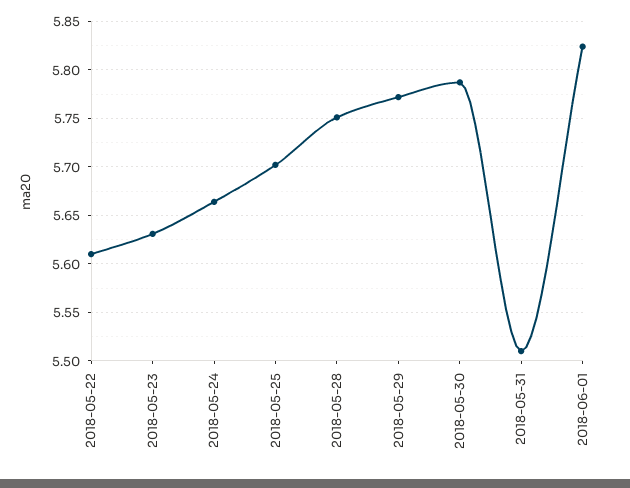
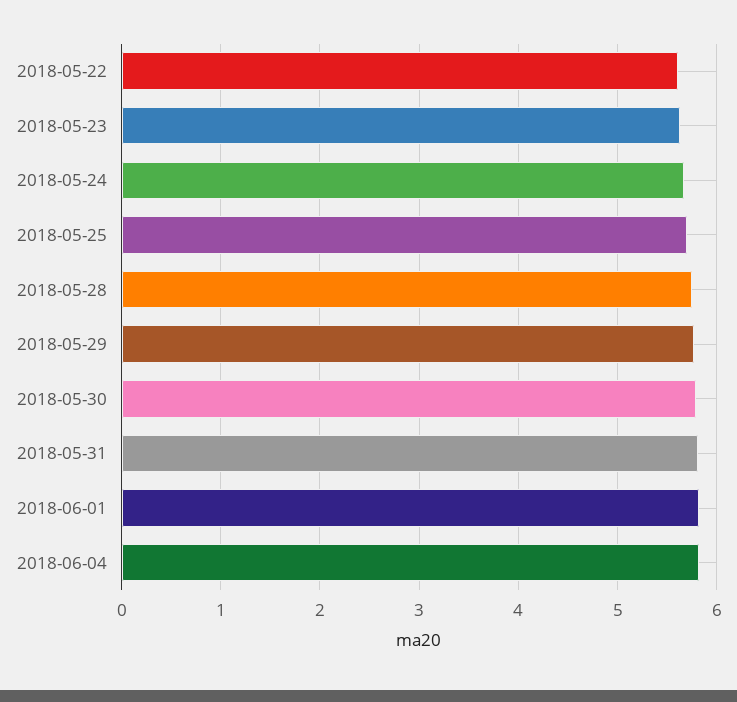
2018-05-31: 5.51 -> 5.8
2018-06-04: none -> 5.8

